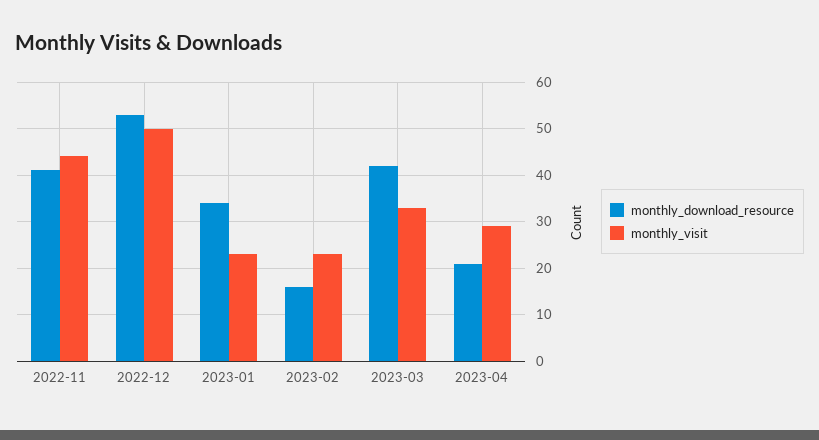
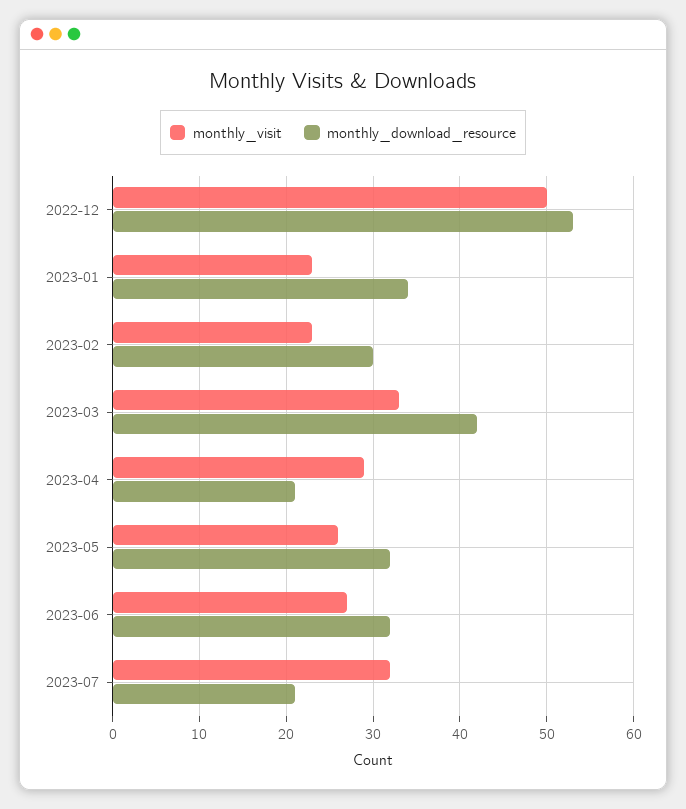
monthly_download_resource, 2022-11: 40 -> none
monthly_visit, 2022-11: 45 -> none
monthly_download_resource, 2023-02: 15 -> 30
monthly_visit, 2023-05: none -> 26
monthly_download_resource, 2023-05: none -> 32
monthly_visit, 2023-06: none -> 27
monthly_download_resource, 2023-06: none -> 32
monthly_visit, 2023-07: none -> 32
monthly_download_resource, 2023-07: none -> 21

